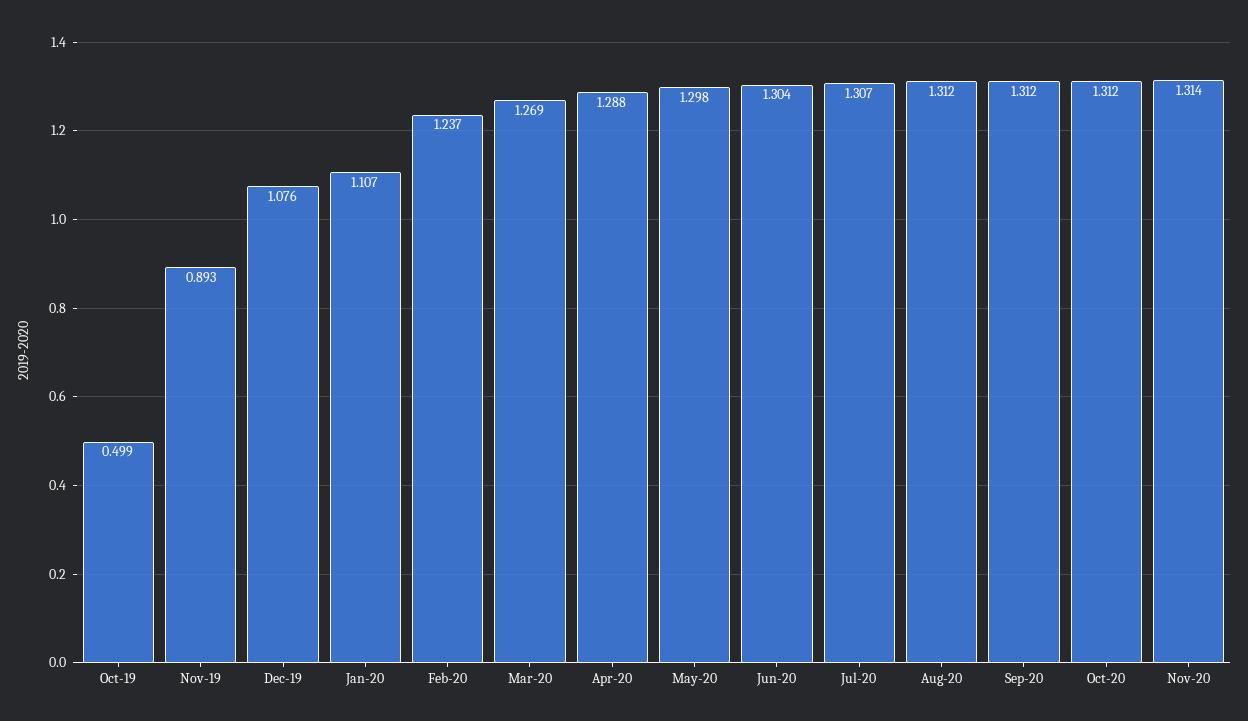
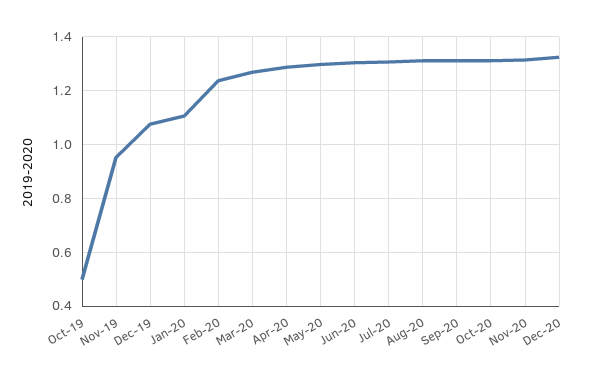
Nov-19: 0.893 -> 0.95
Dec-20: none -> 1.325

